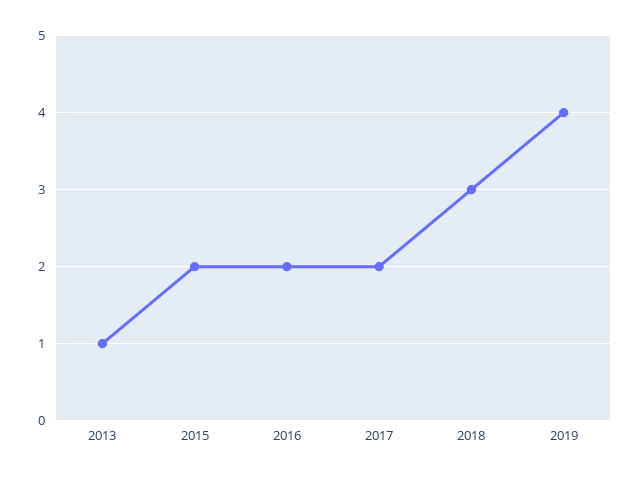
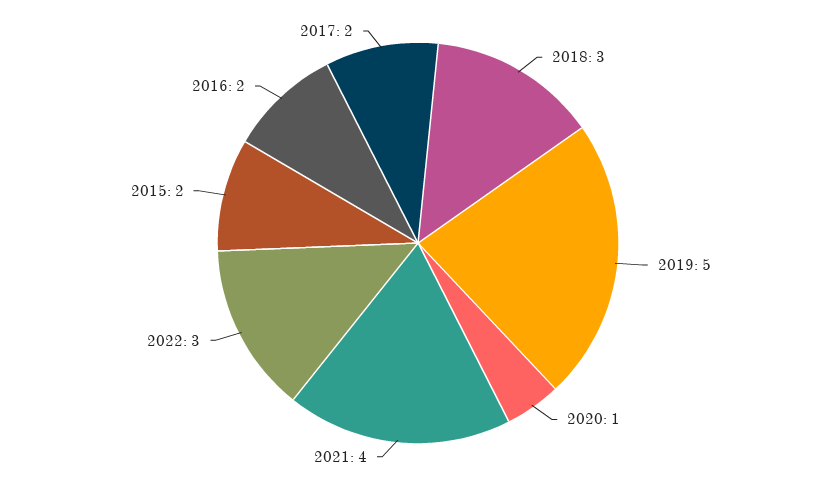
2013: 1 -> none
2019: 4 -> 5
2020: none -> 1
2021: none -> 4
2022: none -> 3

